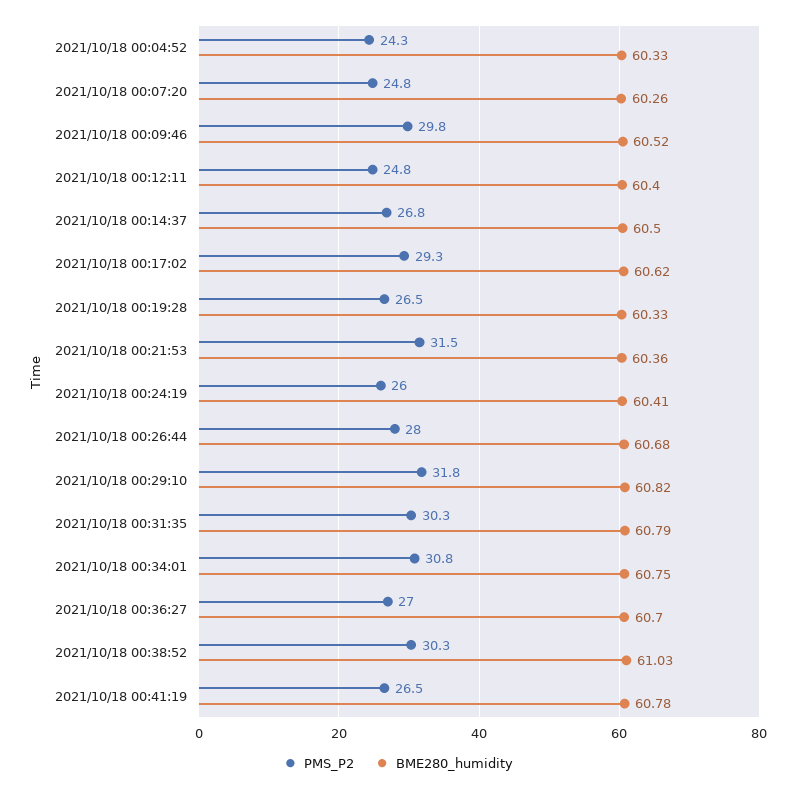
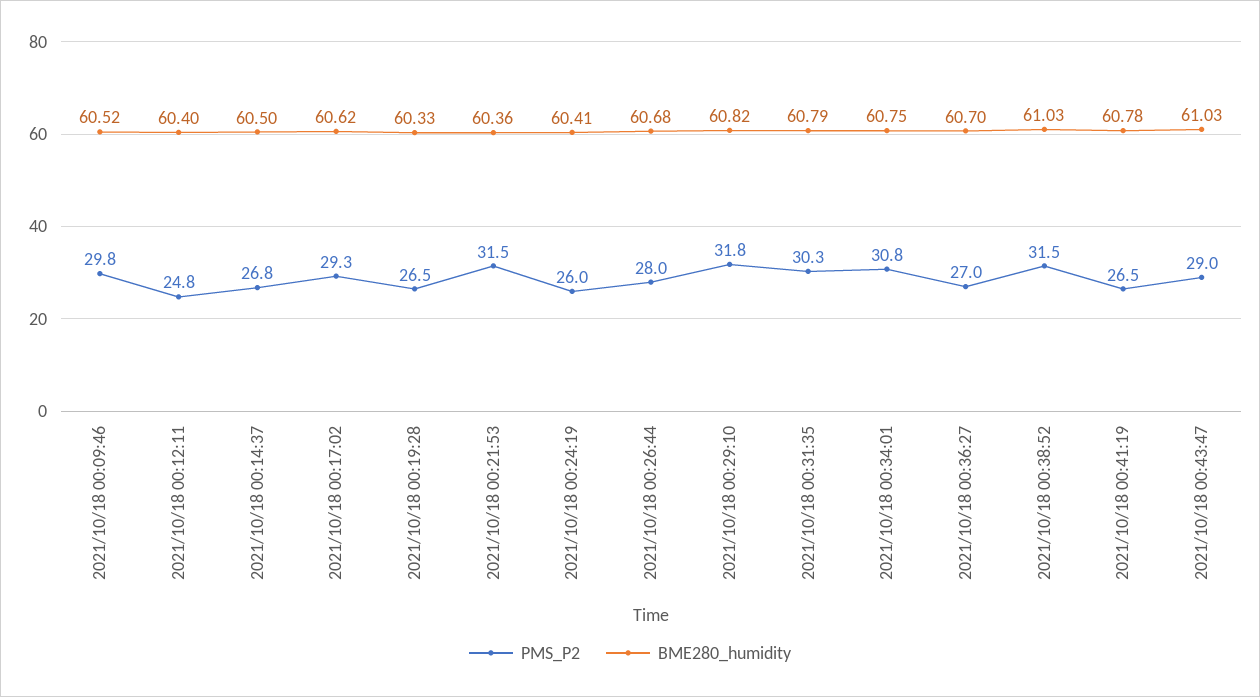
PMS_P2, 2021/10/18 00:04:52: 24.3 -> none
BME280_humidity, 2021/10/18 00:04:52: 60.33 -> none
PMS_P2, 2021/10/18 00:07:20: 24.8 -> none
BME280_humidity, 2021/10/18 00:07:20: 60.26 -> none
PMS_P2, 2021/10/18 00:38:52: 30.3 -> 31.5
PMS_P2, 2021/10/18 00:43:47: none -> 29
BME280_humidity, 2021/10/18 00:43:47: none -> 61.03

